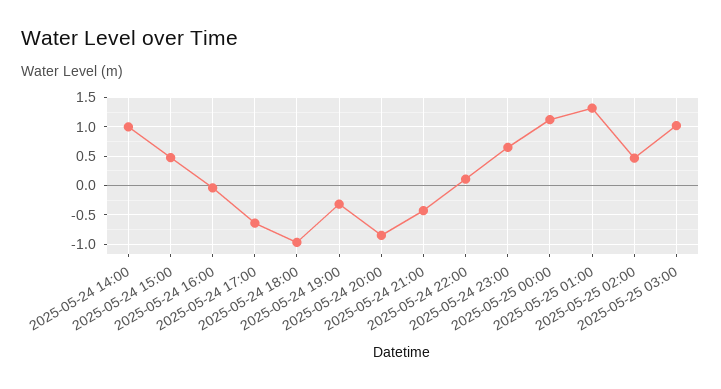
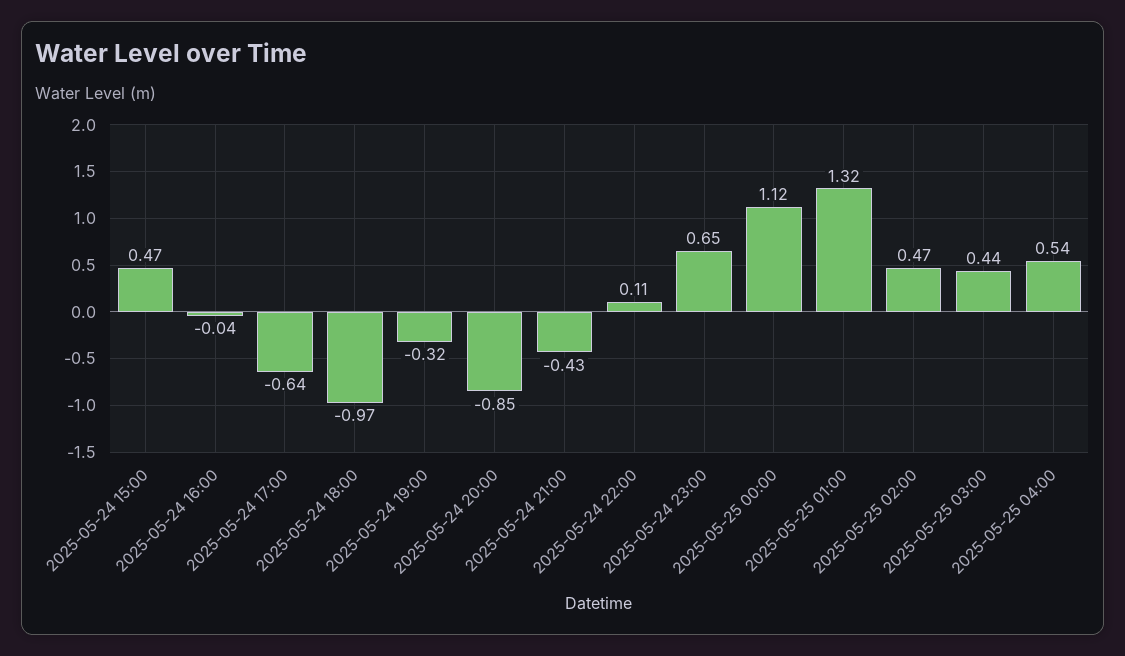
2025-05-24 14:00: 1 -> none
2025-05-25 03:00: 1 -> 0.44
2025-05-25 04:00: none -> 0.54

